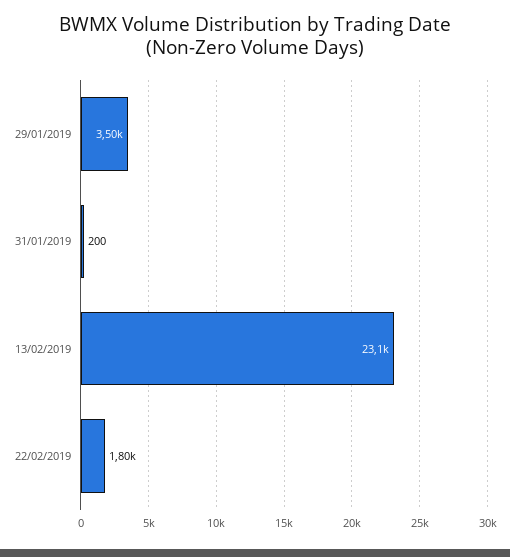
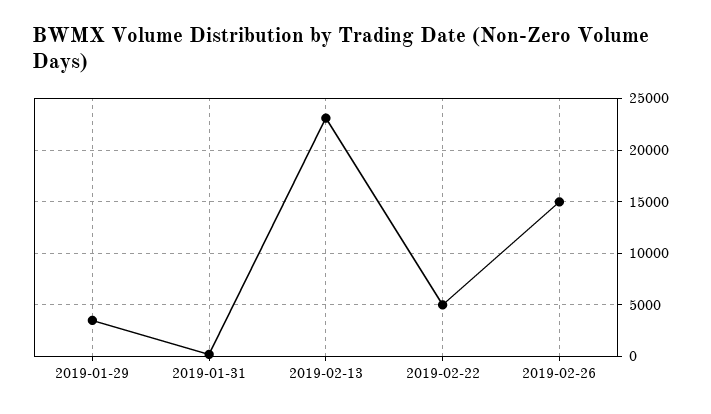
22/02/2019: 1800 -> 5000
2019-02-26: none -> 15000

